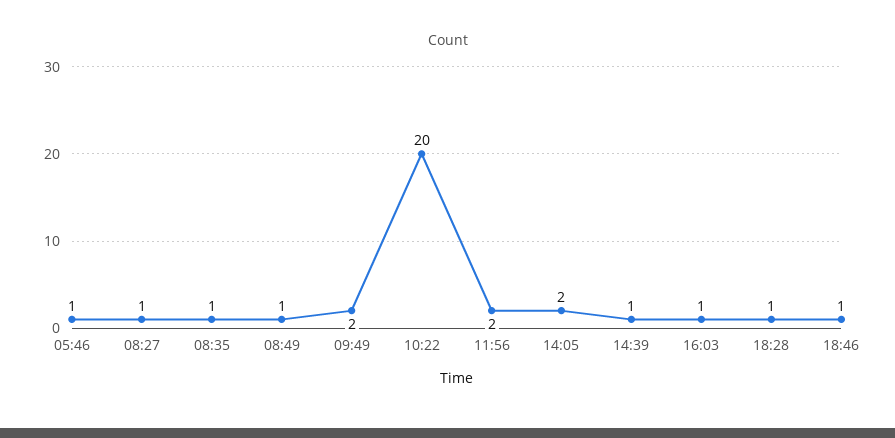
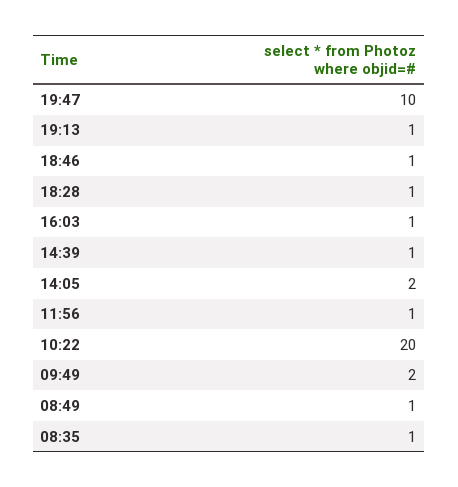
05:46: 1 -> none
08:27: 1 -> none
11:56: 2 -> 1
19:47: none -> 10
19:13: none -> 1

